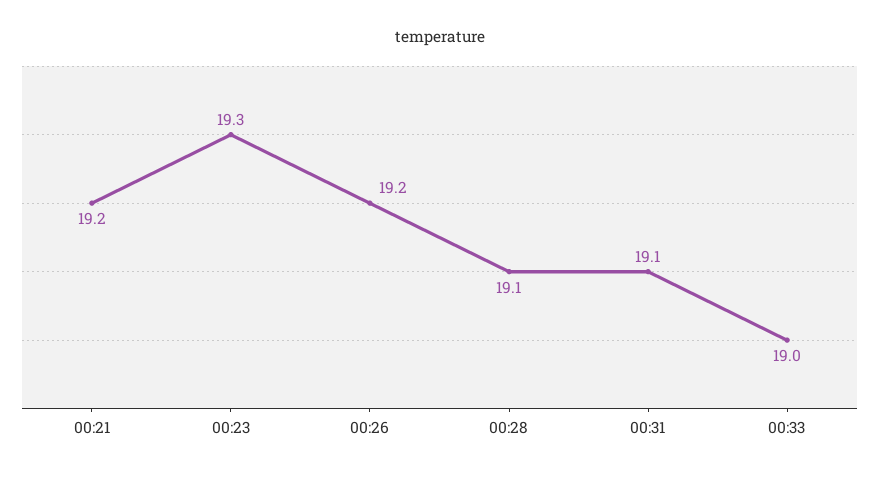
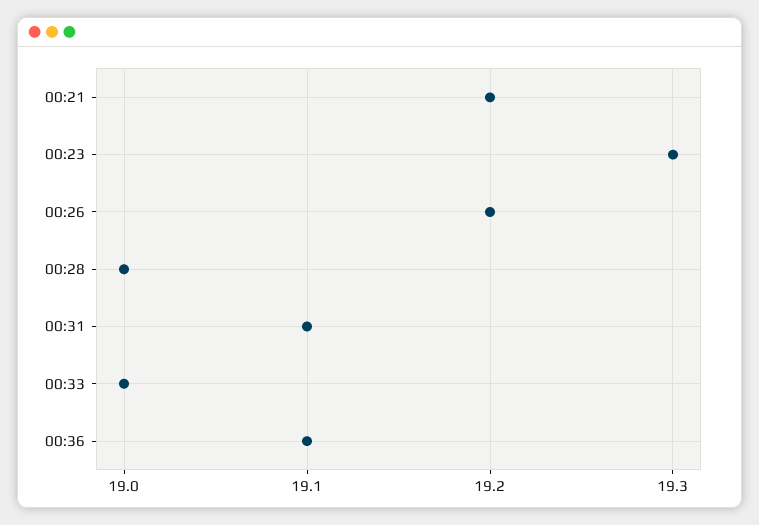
00:28: 19.1 -> 19
00:36: none -> 19.1

